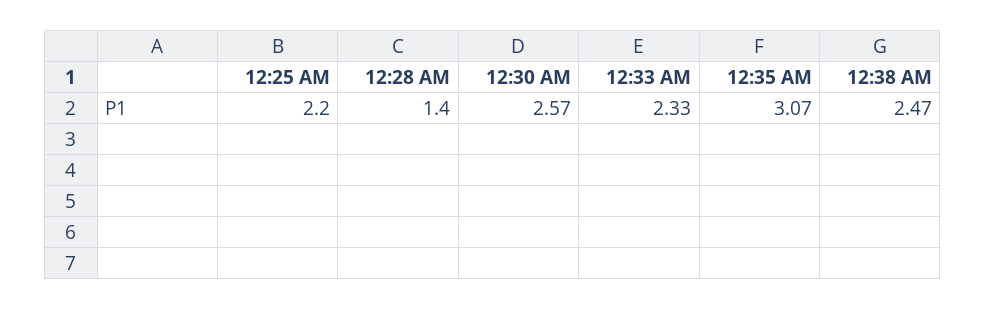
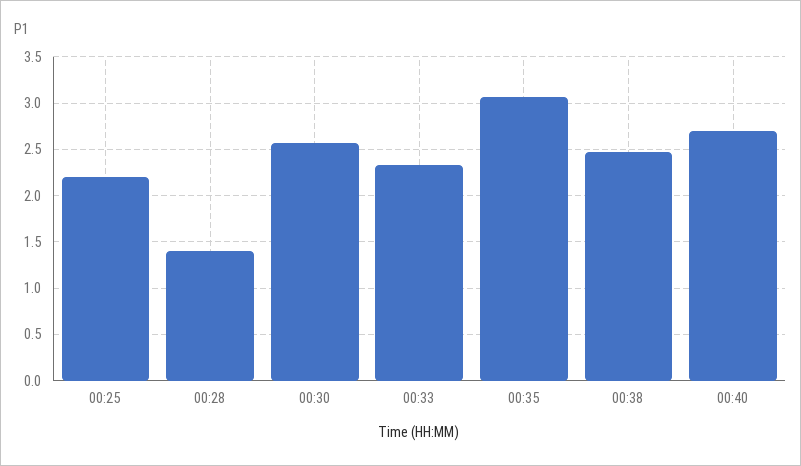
00:40: none -> 2.7

